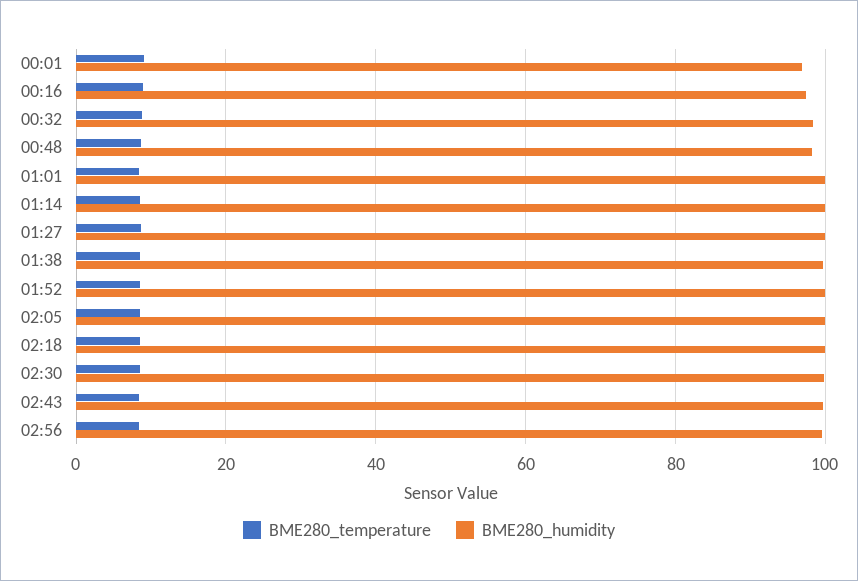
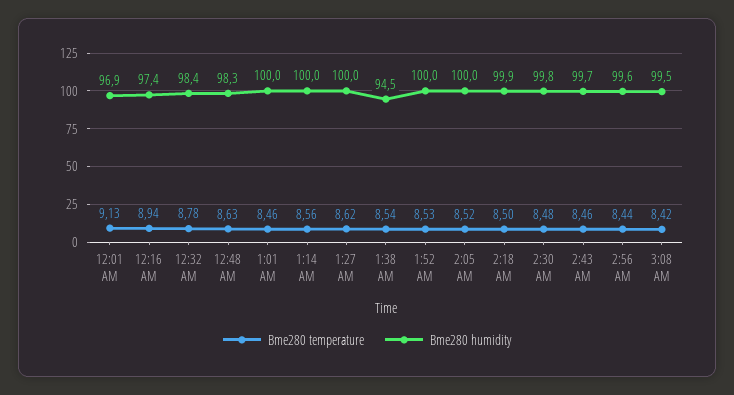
BME280_humidity, 01:38: 100 -> 94.5
BME280_temperature, 3:08 AM: none -> 8.42
BME280_humidity, 3:08 AM: none -> 99.5

